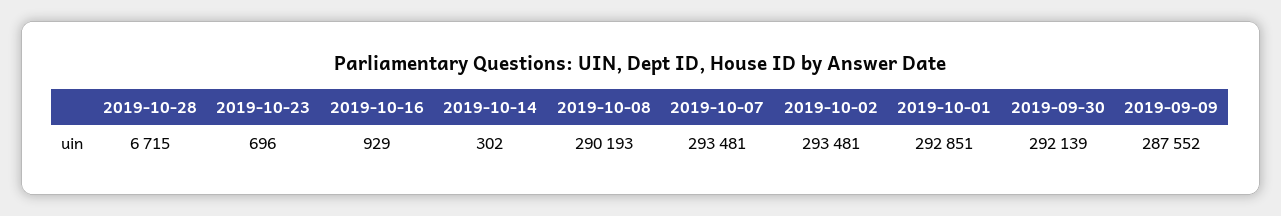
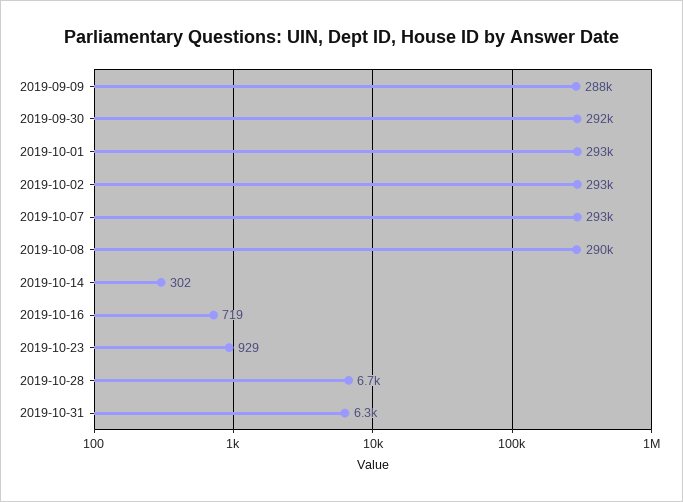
2019-10-23: 696 -> 929
2019-10-16: 929 -> 719
2019-10-31: none -> 6300

